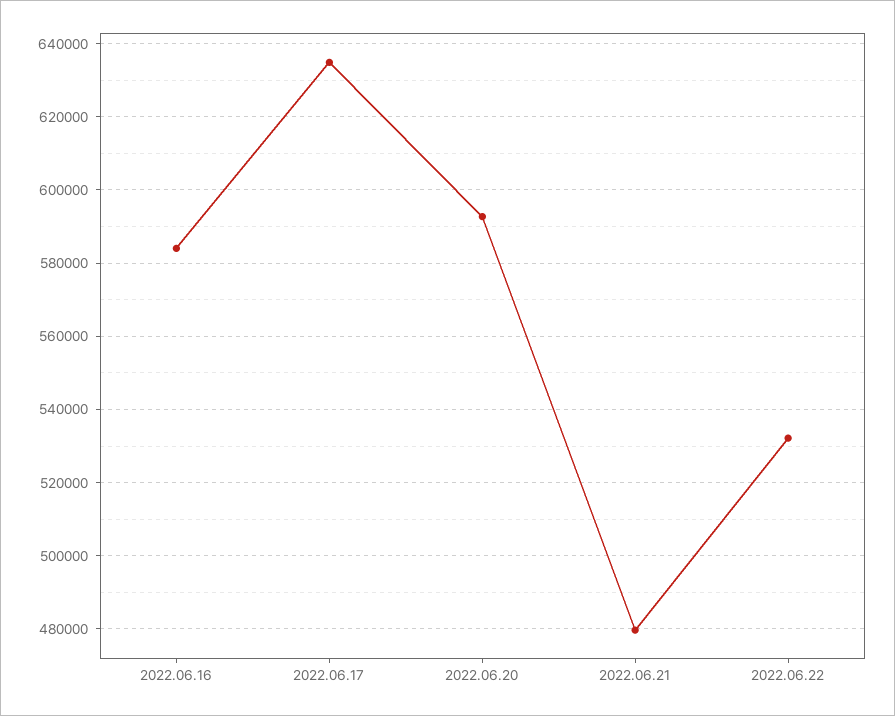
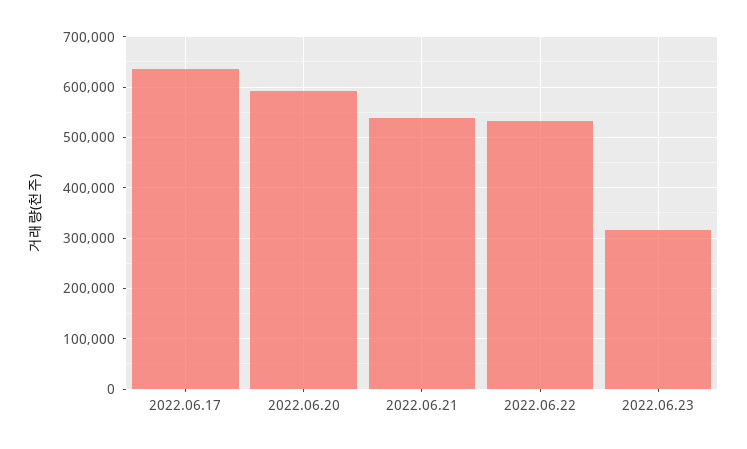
2022.06.16: 584000 -> none
2022.06.21: 480000 -> 540000
2022.06.23: none -> 320000

